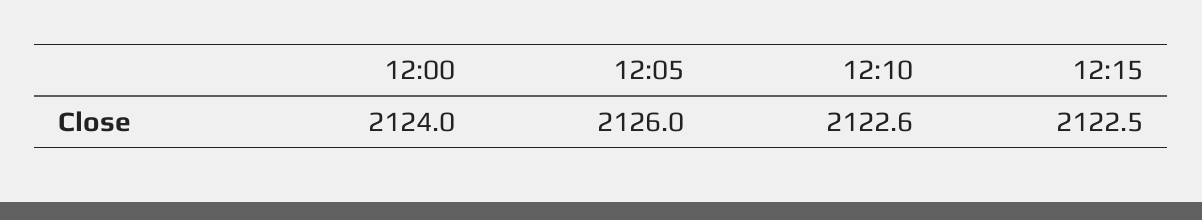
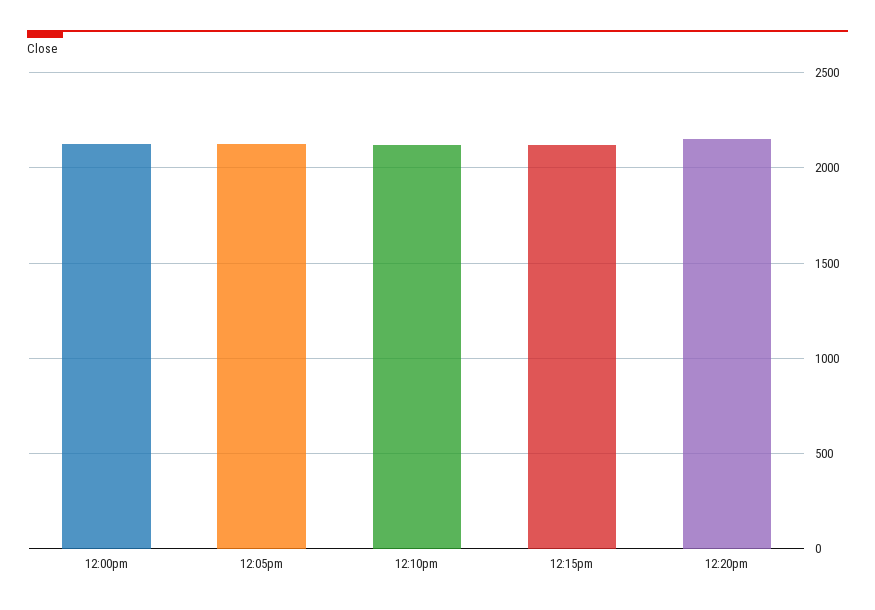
12:20pm: none -> 2150

